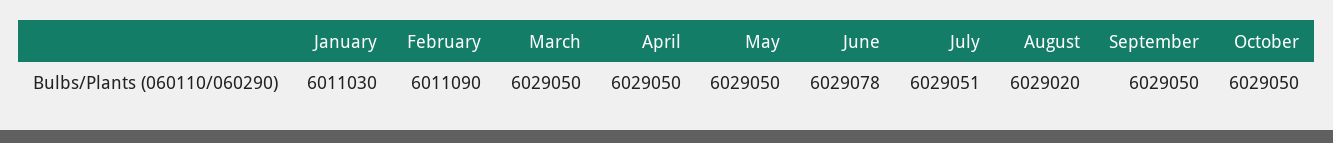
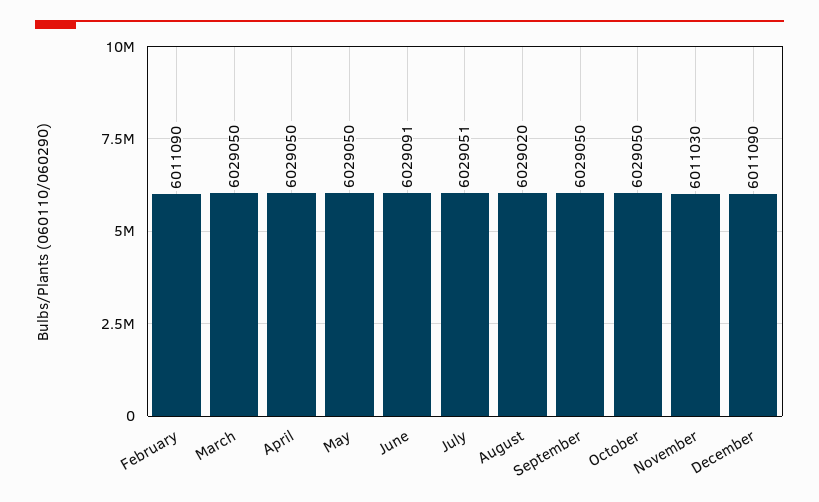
January: 6011030 -> none
June: 6029078 -> 6029091
November: none -> 6011030
December: none -> 6011090

